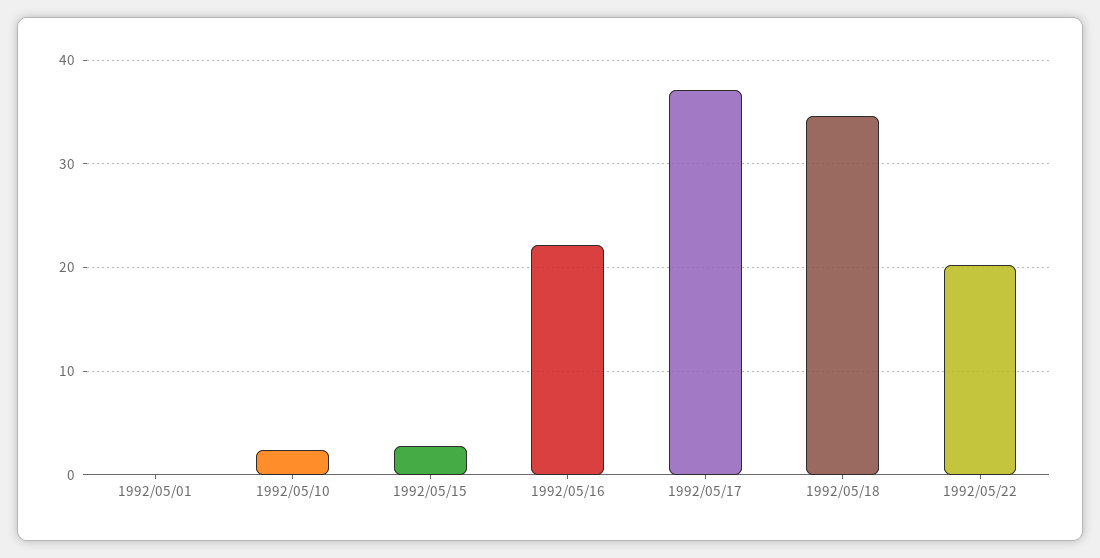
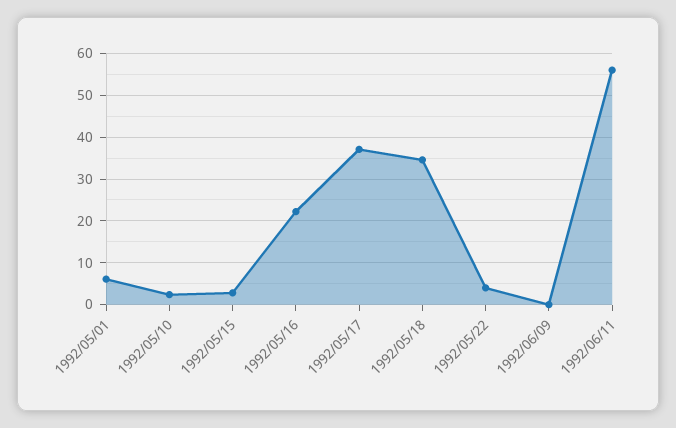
1992/05/01: 0 -> 6
1992/05/22: 20 -> 4
1992/06/09: none -> 0
1992/06/11: none -> 56

